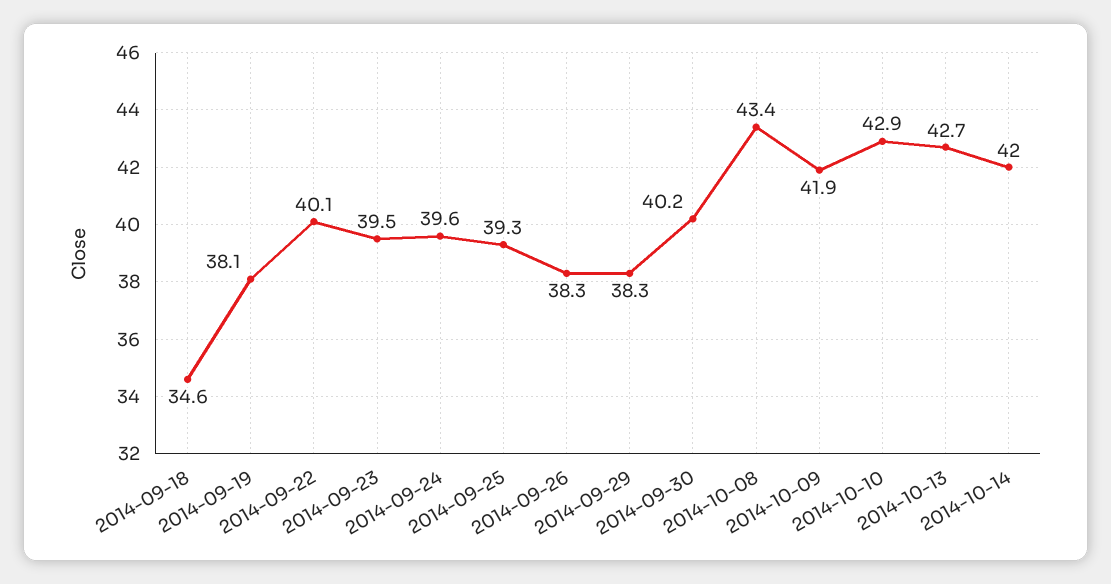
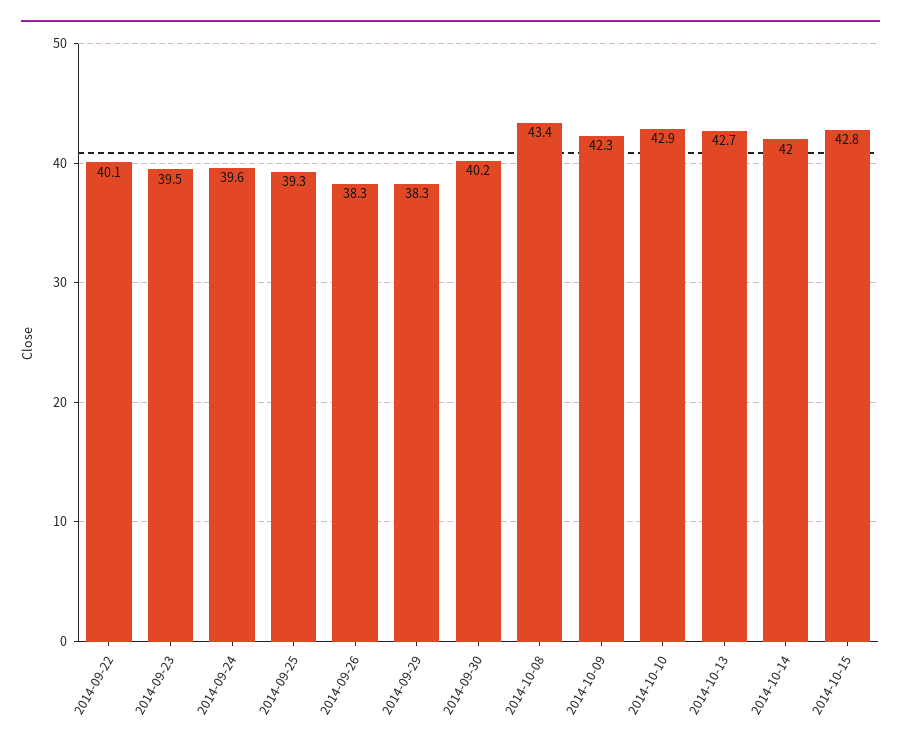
2014-09-18: 34.6 -> none
2014-09-19: 38.1 -> none
2014-10-09: 41.9 -> 42.3
2014-10-15: none -> 42.8

